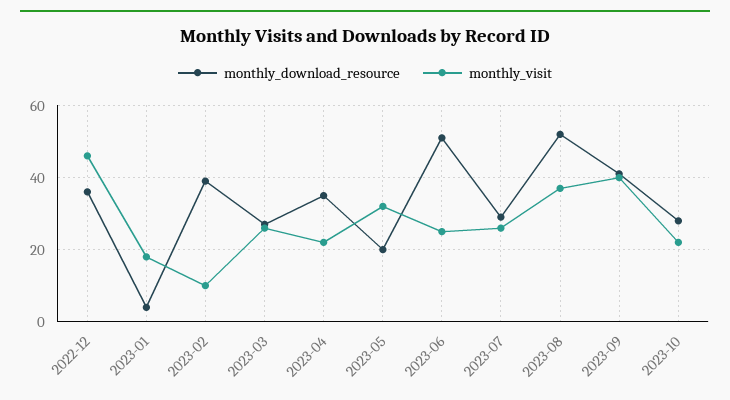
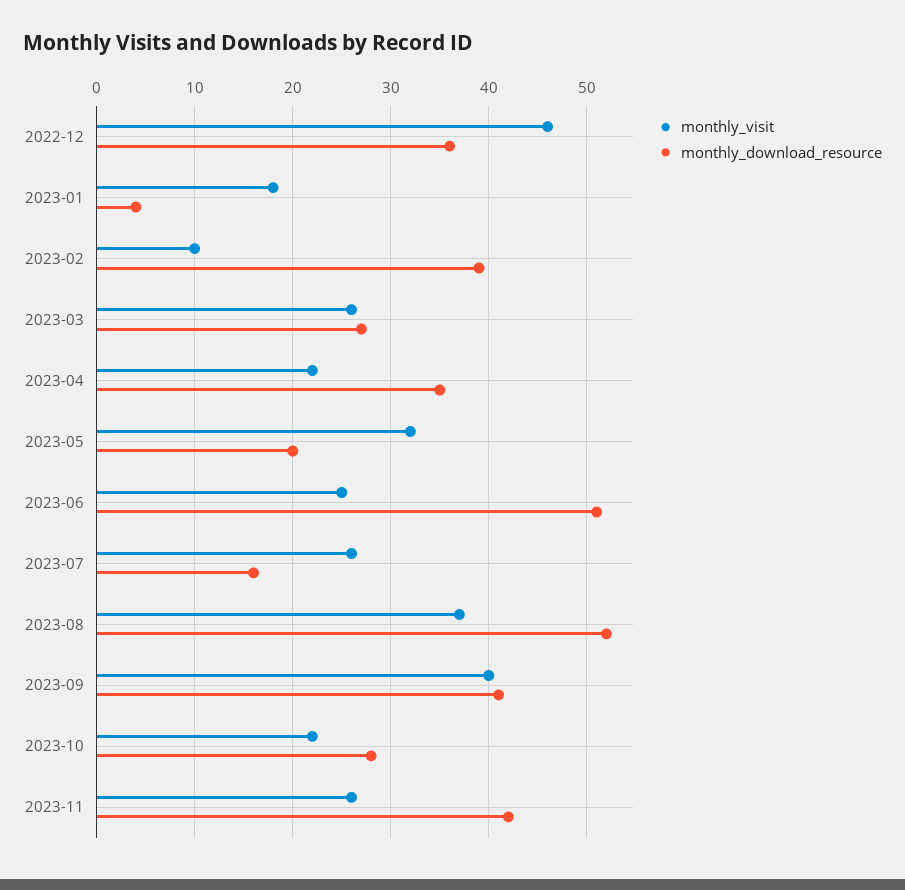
monthly_download_resource, 2023-07: 30 -> 16
monthly_visit, 2023-11: none -> 26
monthly_download_resource, 2023-11: none -> 42

